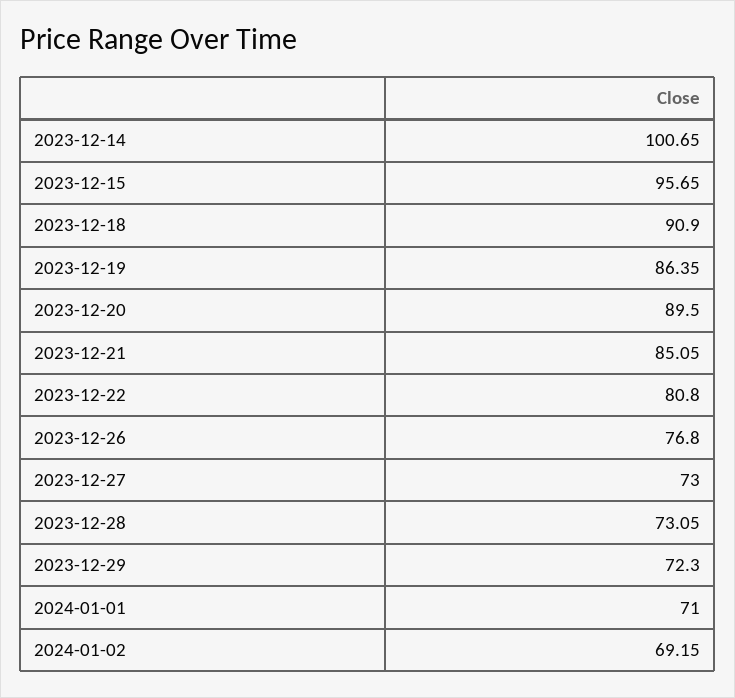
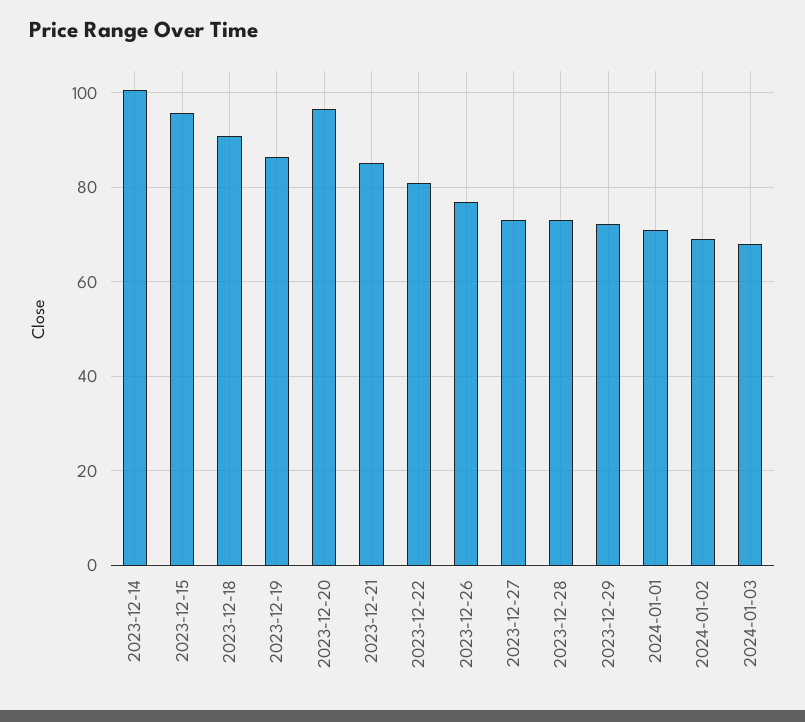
2023-12-20: 89.5 -> 96
2024-01-03: none -> 68

